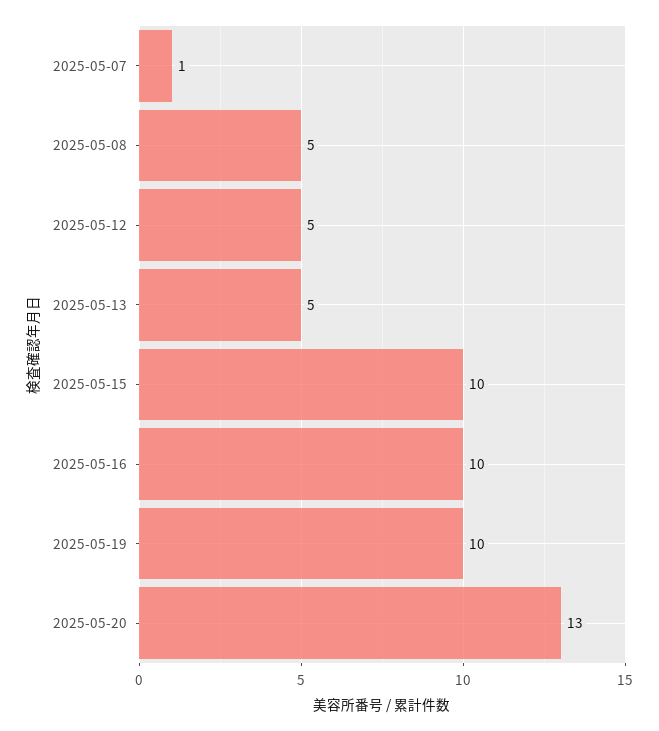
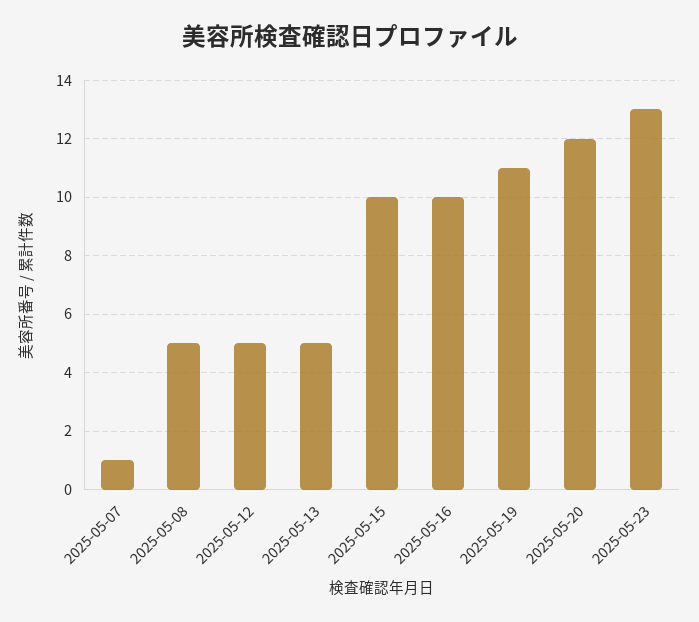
2025-05-19: 10 -> 11
2025-05-20: 13 -> 12
2025-05-23: none -> 13

